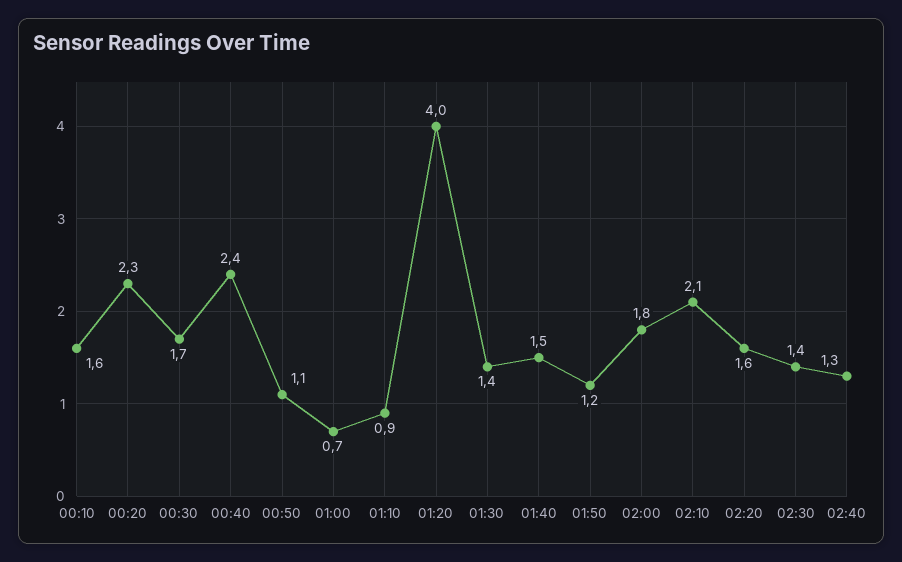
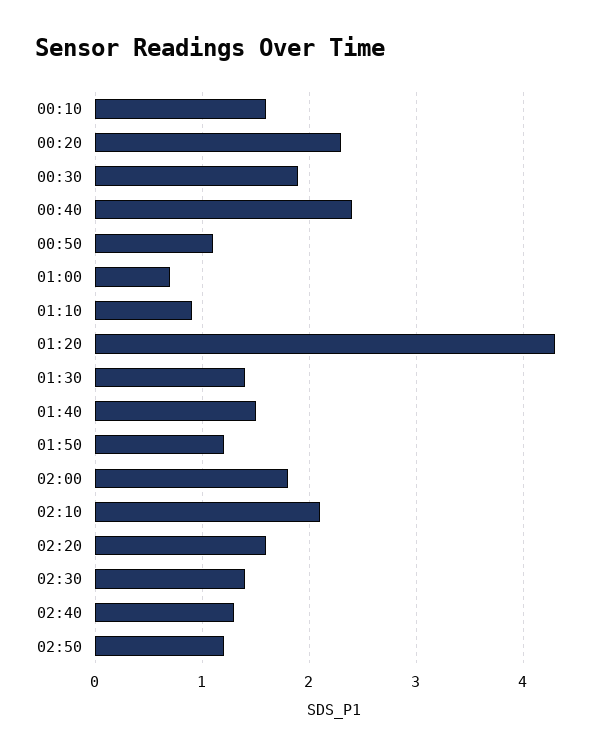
00:30: 1.7 -> 1.9
01:20: 4 -> 4.3
02:50: none -> 1.2

